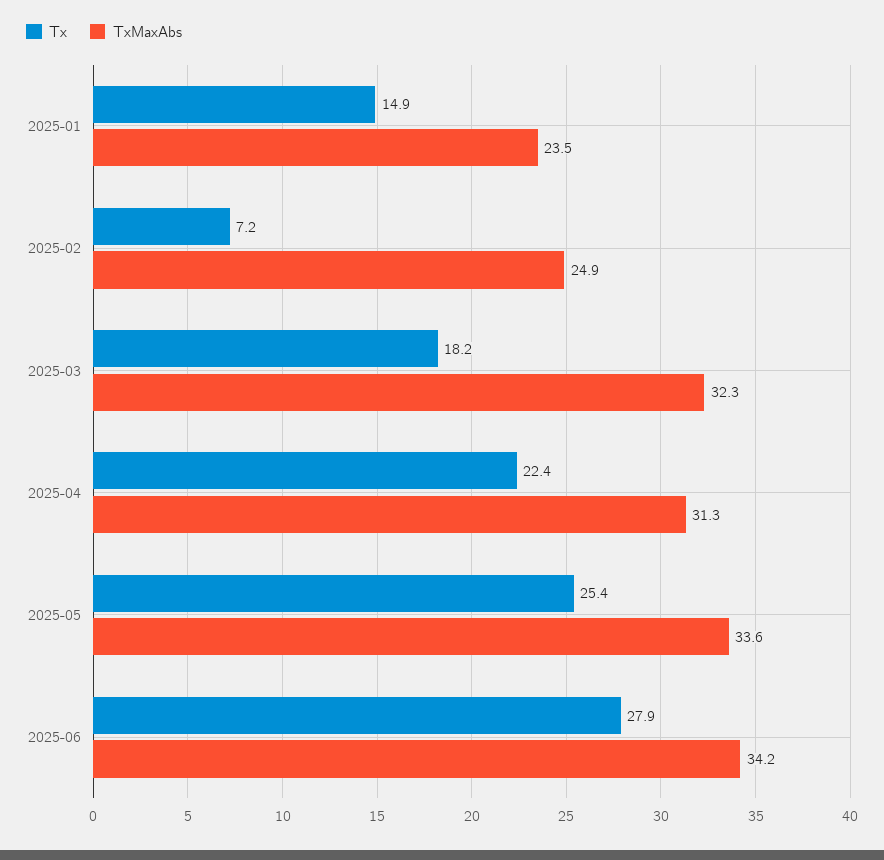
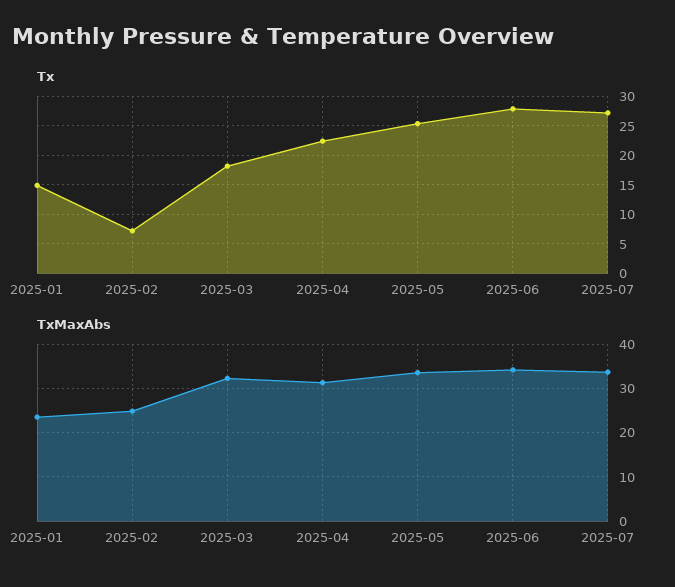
Tx, 2025-07: none -> 27.5
TxMaxAbs, 2025-07: none -> 34

